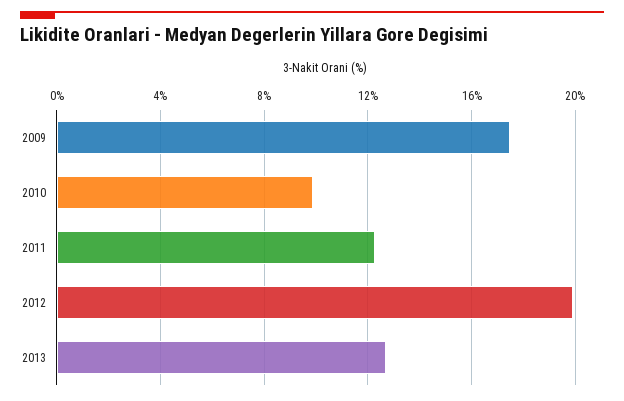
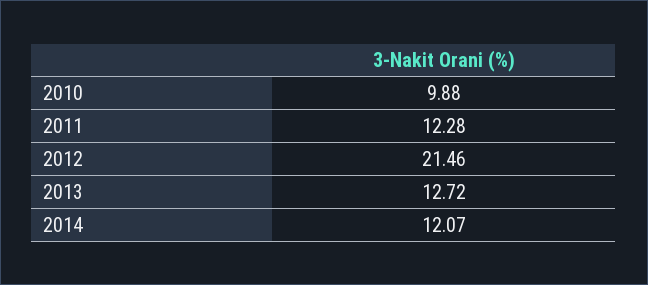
2009: 17.5 -> none
2012: 20 -> 21.46
2014: none -> 12.07

